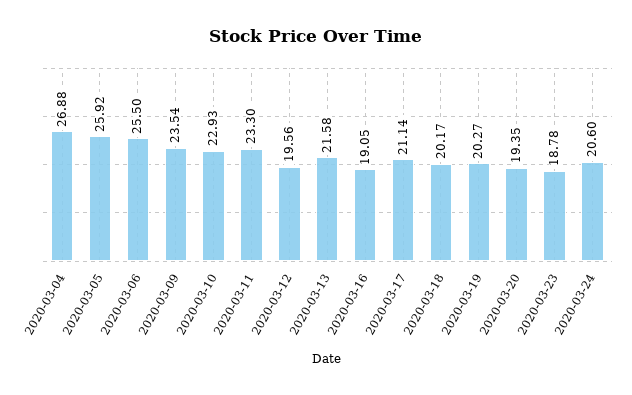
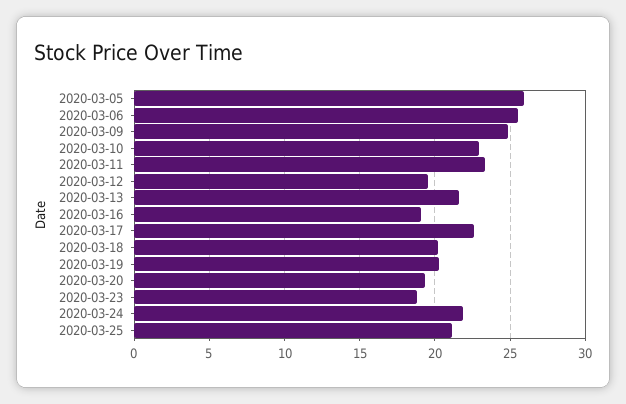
2020-03-04: 26.88 -> none
2020-03-09: 23.54 -> 25
2020-03-17: 21.14 -> 22.5
2020-03-24: 20.6 -> 22
2020-03-25: none -> 21

